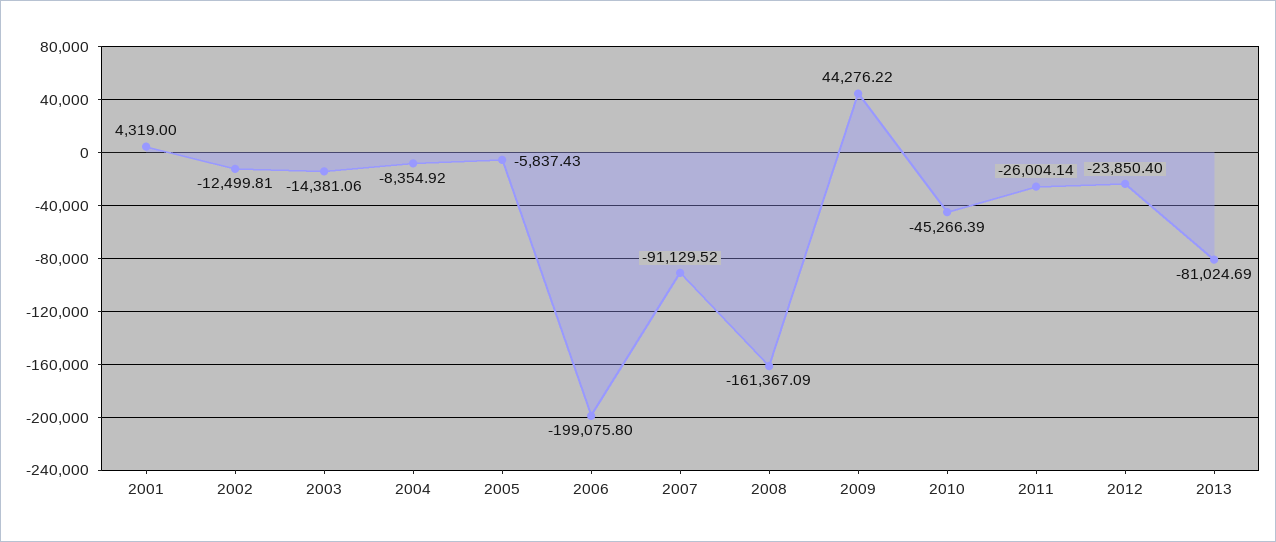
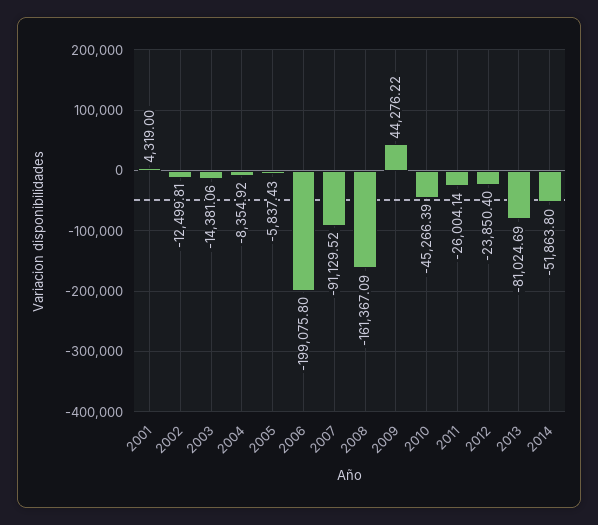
2014: none -> -51863.8

